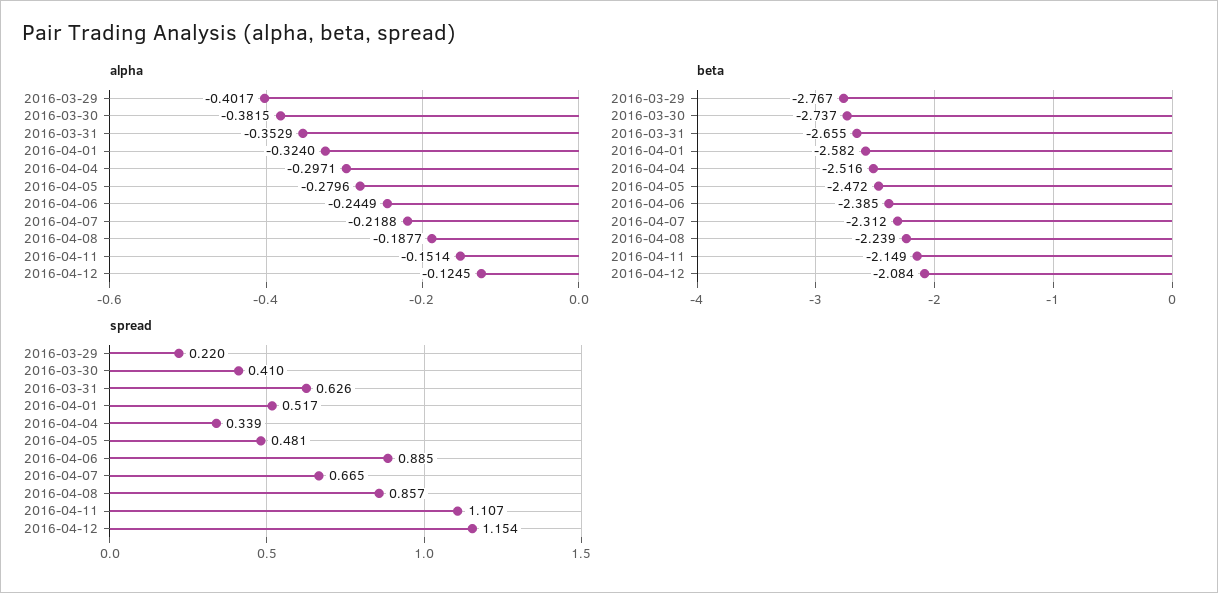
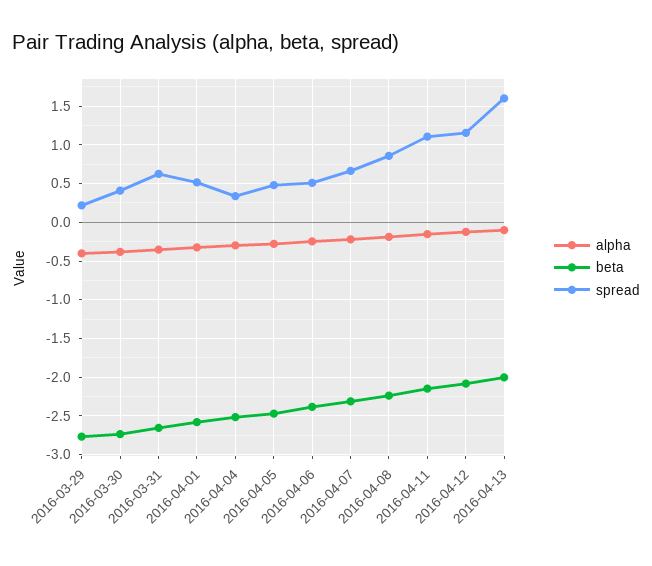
spread, 2016-04-06: 0.885 -> 0.5
alpha, 2016-04-13: none -> -0.1
beta, 2016-04-13: none -> -2
spread, 2016-04-13: none -> 1.6

